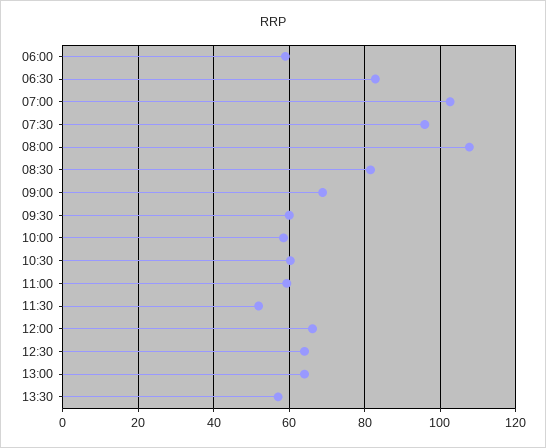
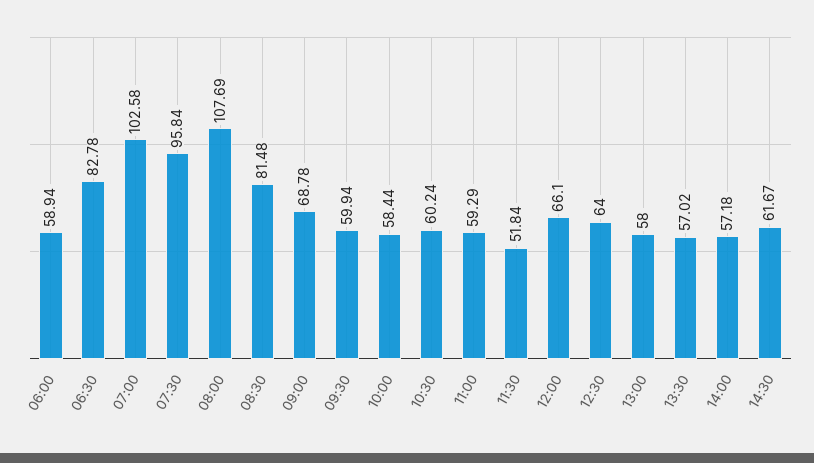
13:00: 64 -> 58
14:00: none -> 57.18
14:30: none -> 61.67

